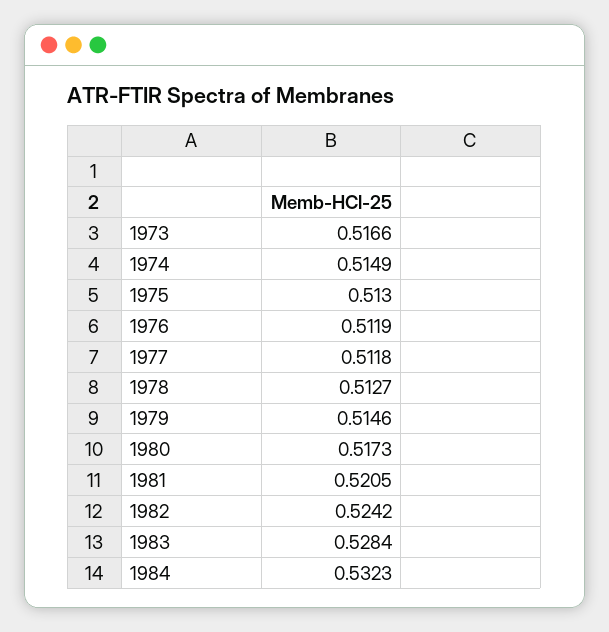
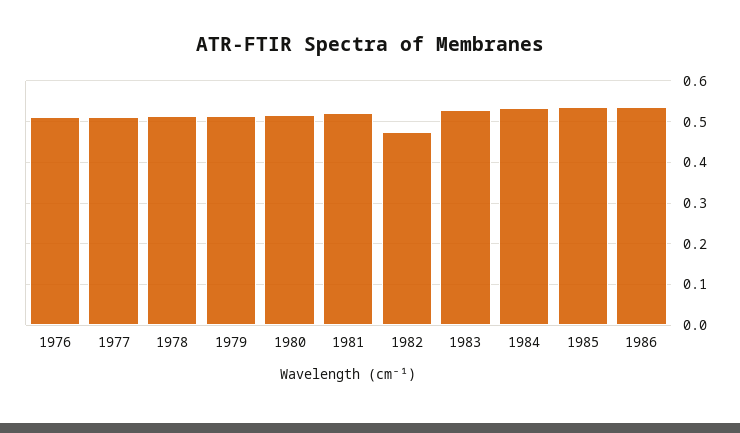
1973: 0.5166 -> none
1974: 0.5149 -> none
1975: 0.513 -> none
1982: 0.5242 -> 0.48
1985: none -> 0.54
1986: none -> 0.54

